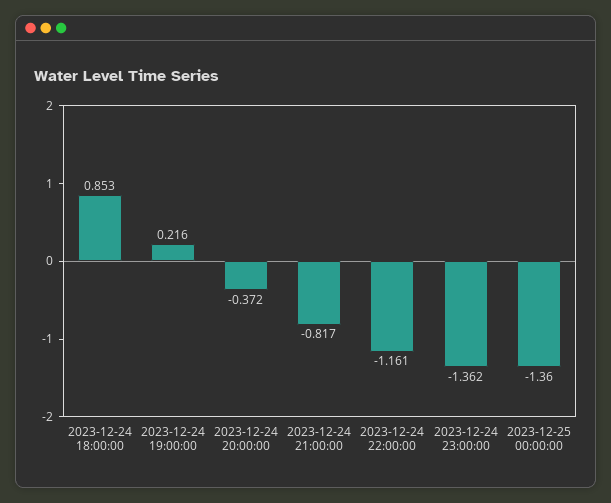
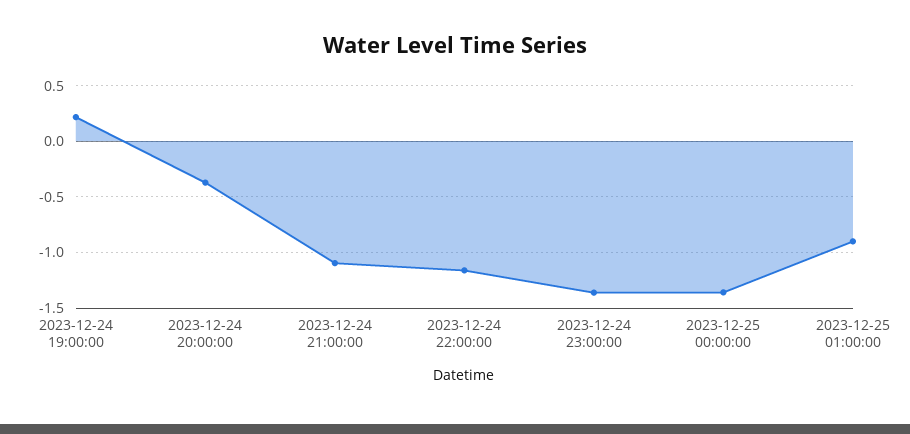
2023-12-24 18:00:00: 0.853 -> none
2023-12-24 21:00:00: -0.817 -> -1.1
2023-12-25 01:00:00: none -> -0.9

